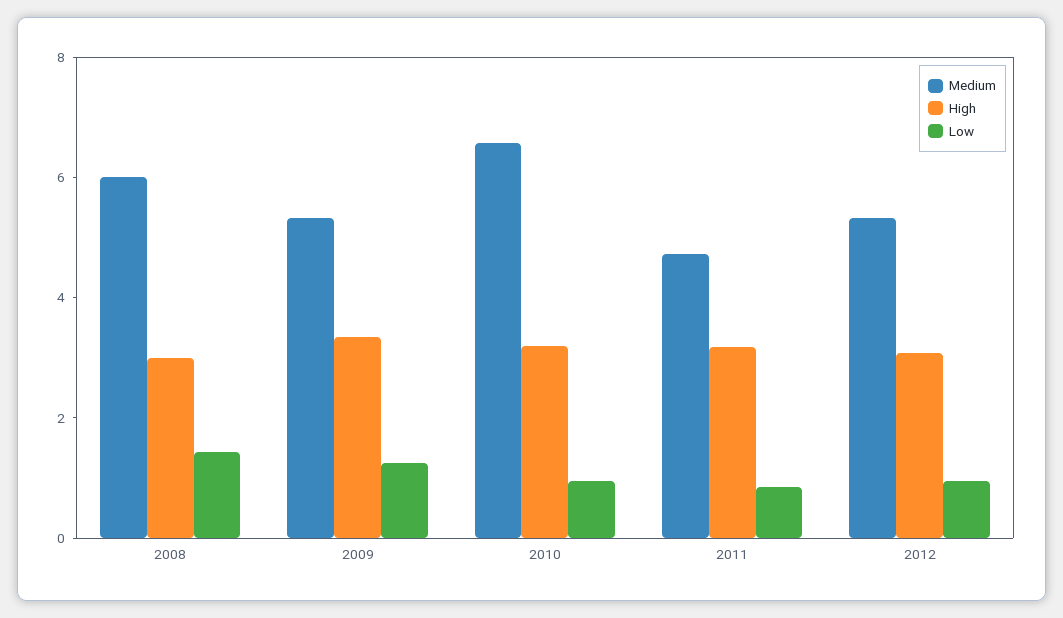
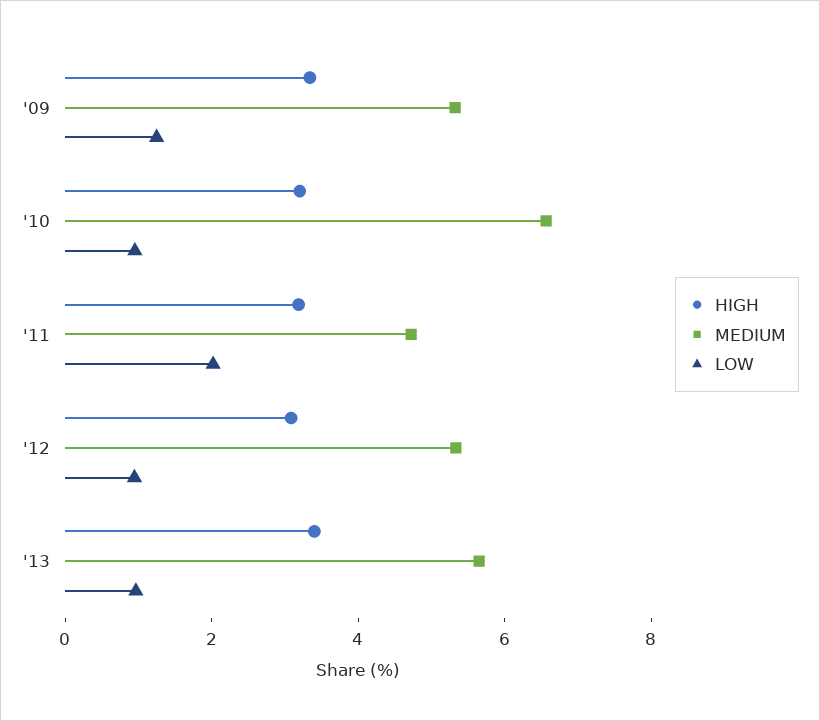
Medium, 2008: 6 -> none
High, 2008: 3 -> none
Low, 2008: 1.5 -> none
Low, 2011: 1 -> 2
High, '13: none -> 3.5
Medium, '13: none -> 5.5
Low, '13: none -> 1

